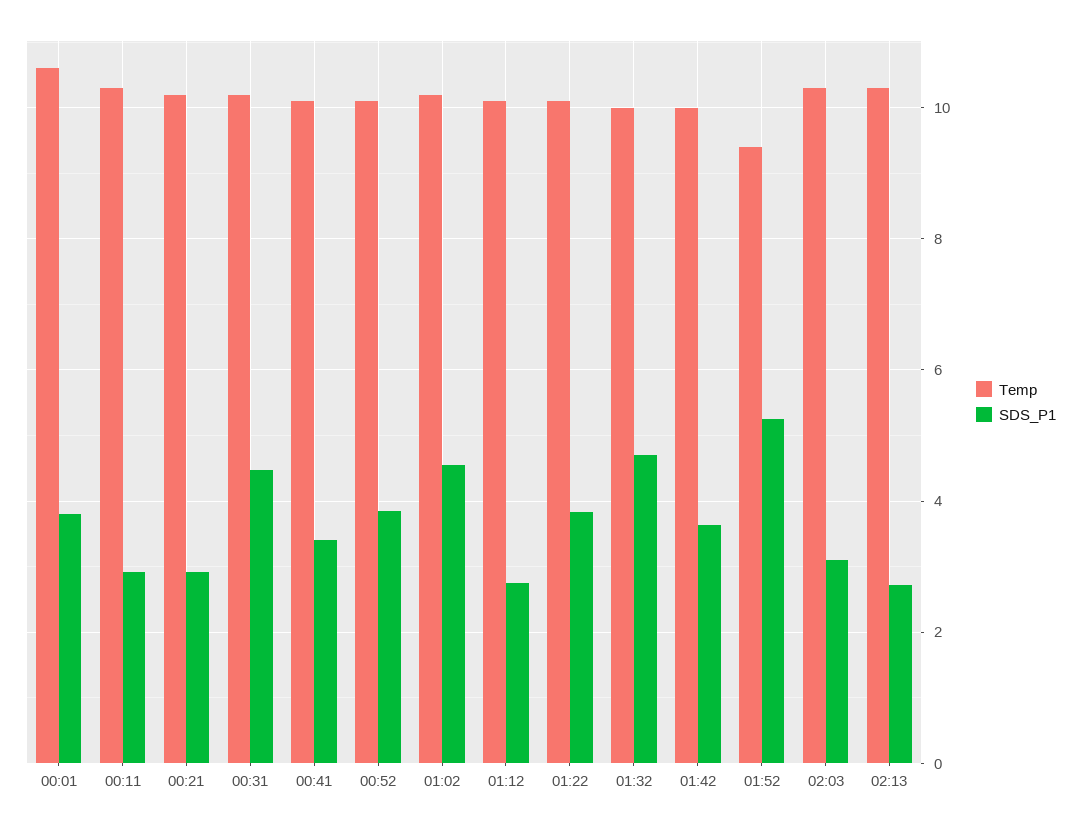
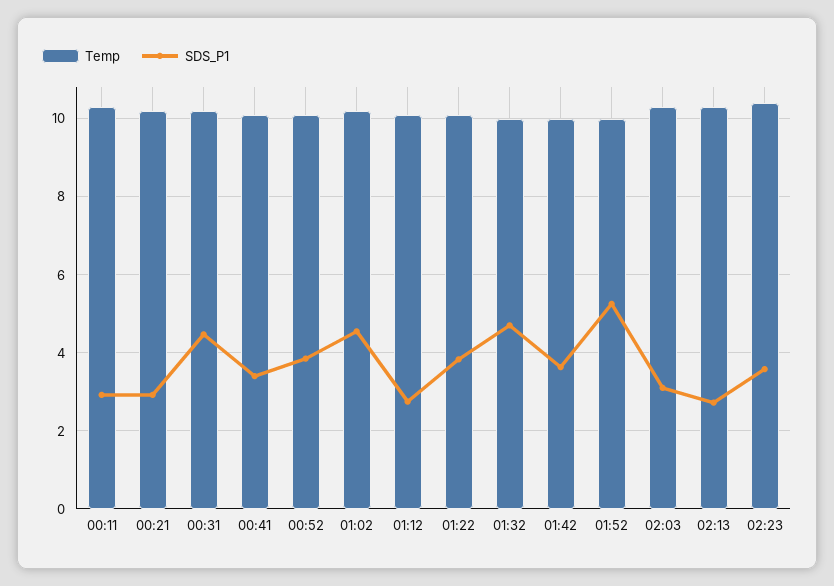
Temp, 00:01: 10.6 -> none
SDS_P1, 00:01: 3.8 -> none
Temp, 01:52: 9.4 -> 10
Temp, 02:23: none -> 10.4
SDS_P1, 02:23: none -> 3.6

